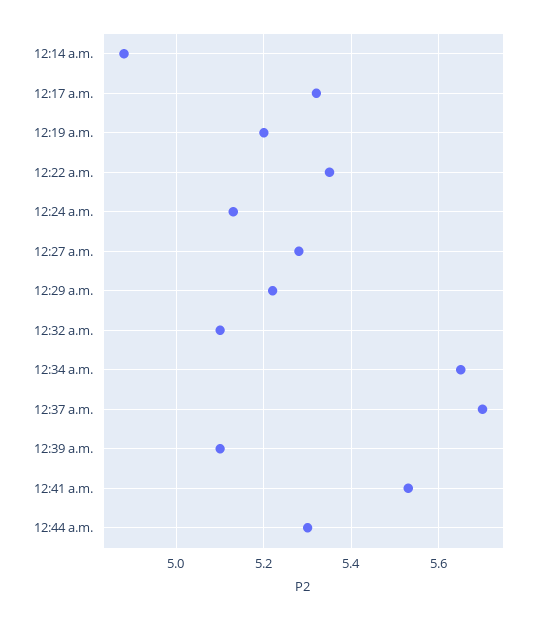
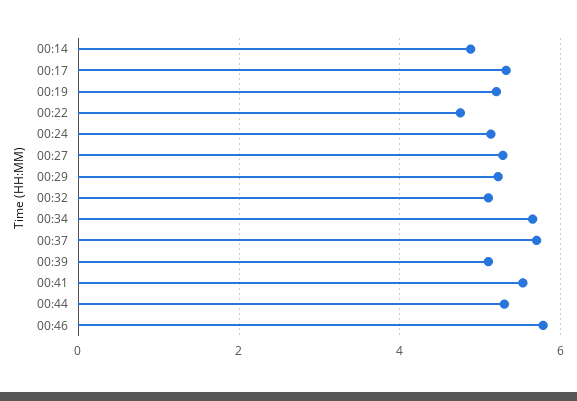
12:22 a.m.: 5.35 -> 4.8
00:46: none -> 5.8

